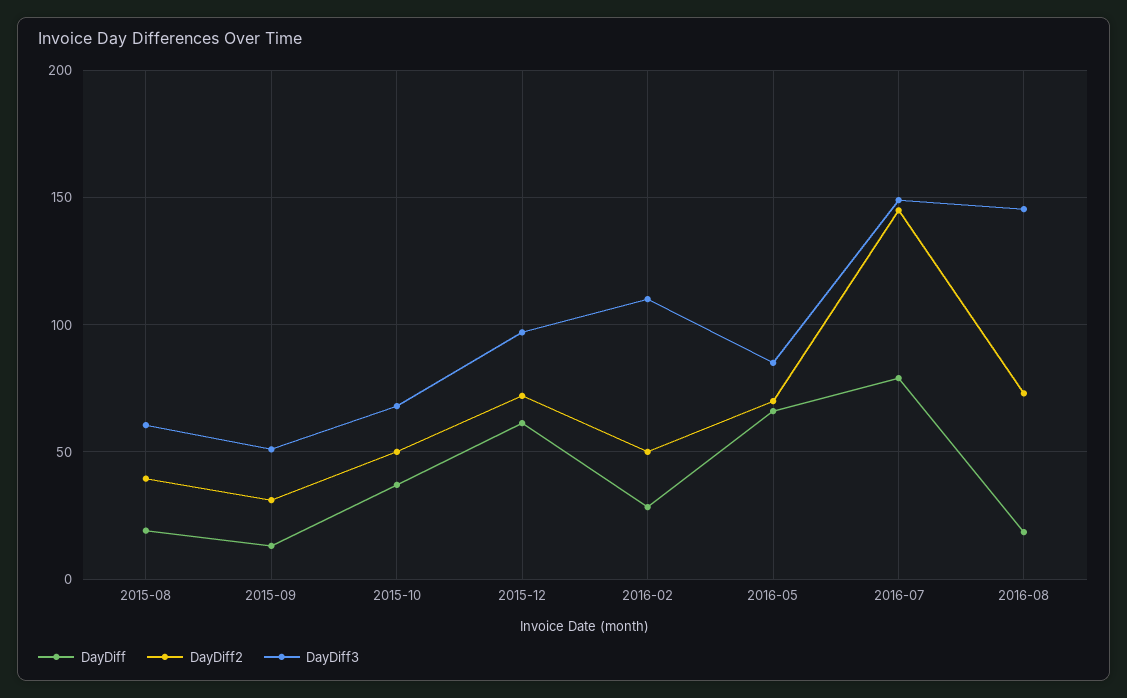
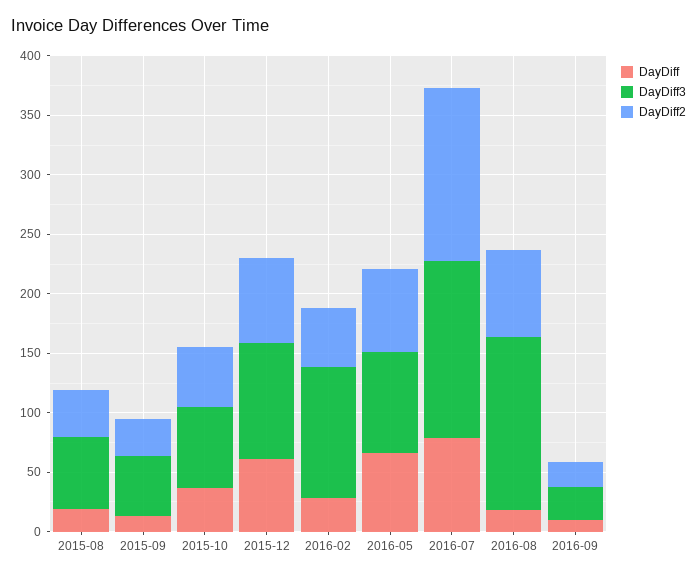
DayDiff, 2016-09: none -> 10
DayDiff3, 2016-09: none -> 30
DayDiff2, 2016-09: none -> 20

